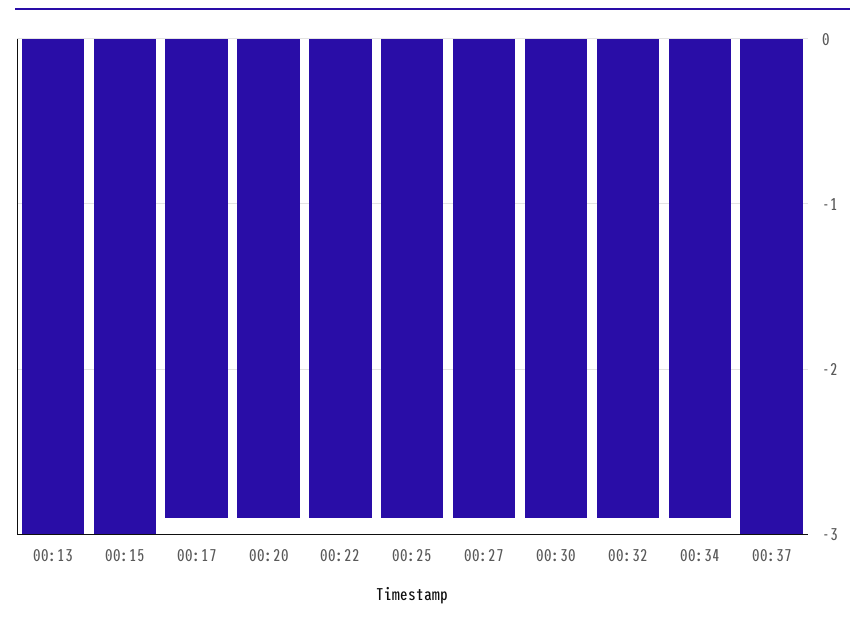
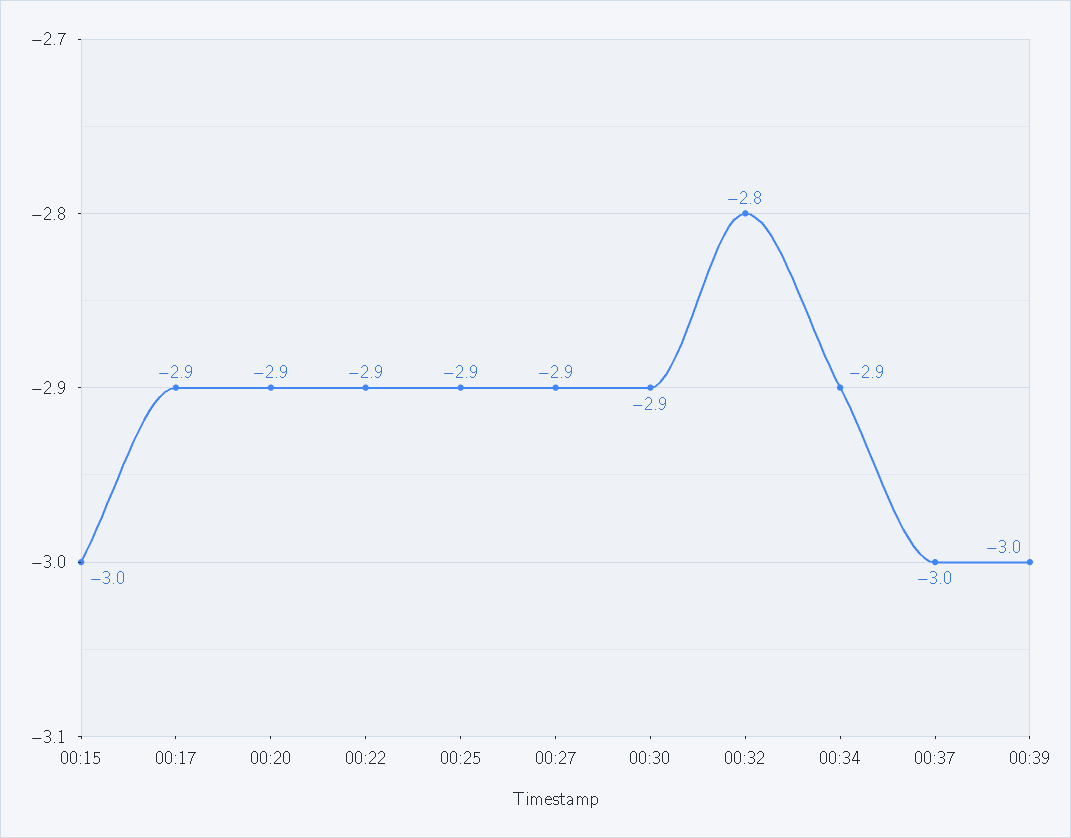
00:13: -3 -> none
00:32: -2.9 -> -2.8
00:39: none -> -3

